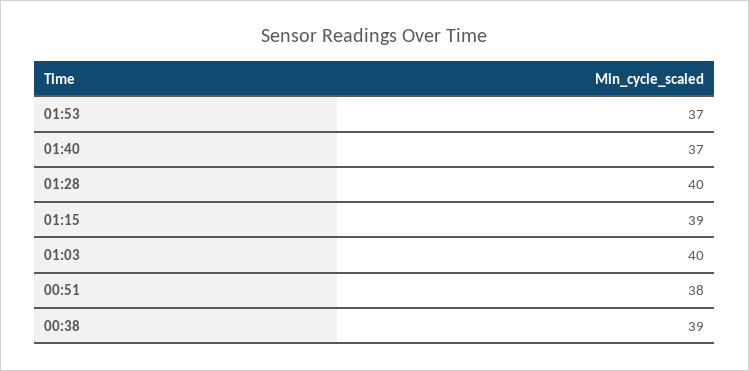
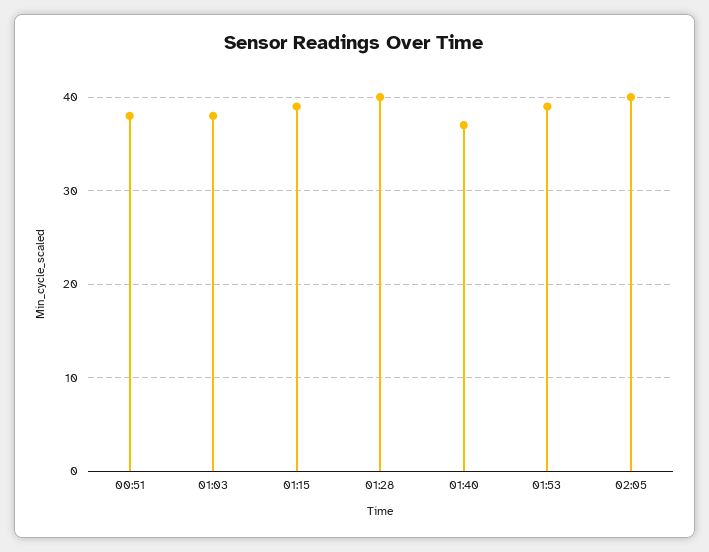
01:53: 37 -> 39
01:03: 40 -> 38
00:38: 39 -> none
02:05: none -> 40

